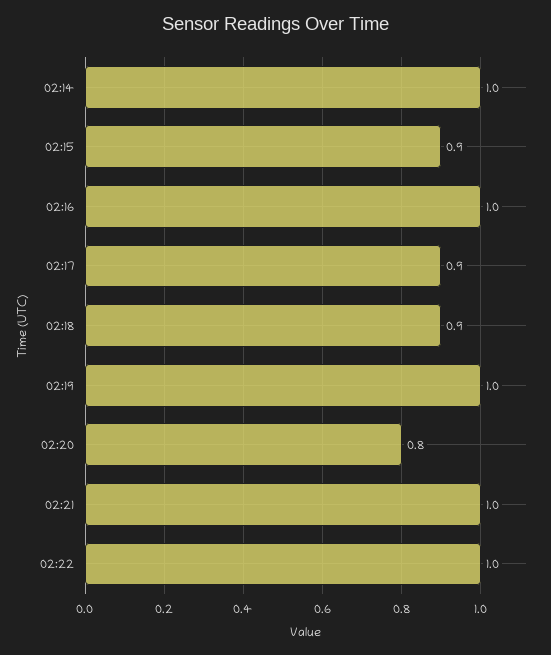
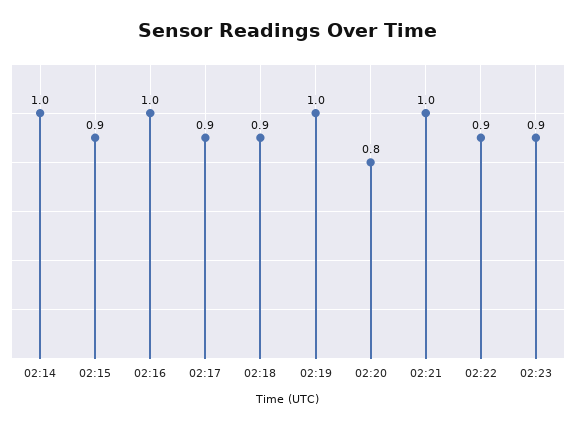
02:22: 1 -> 0.9
02:23: none -> 0.9

